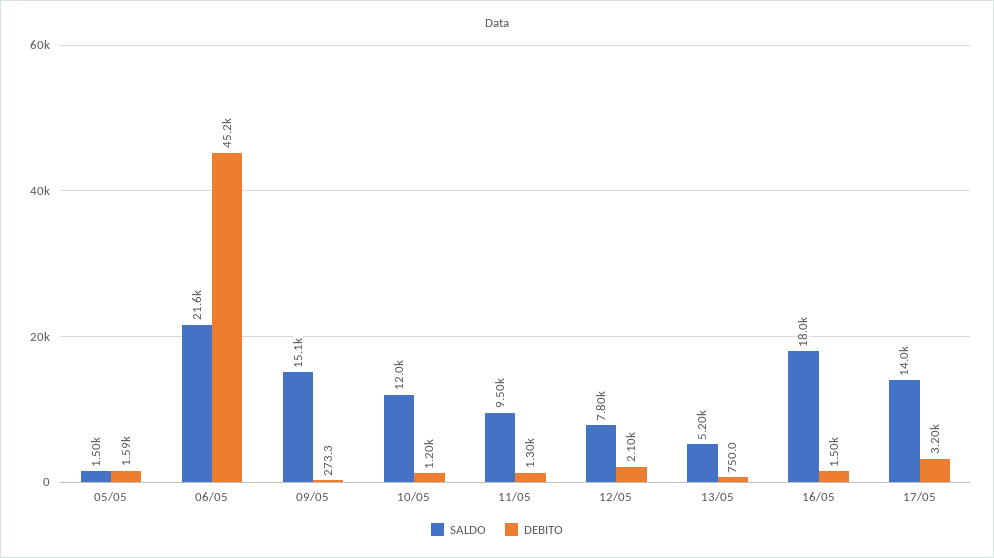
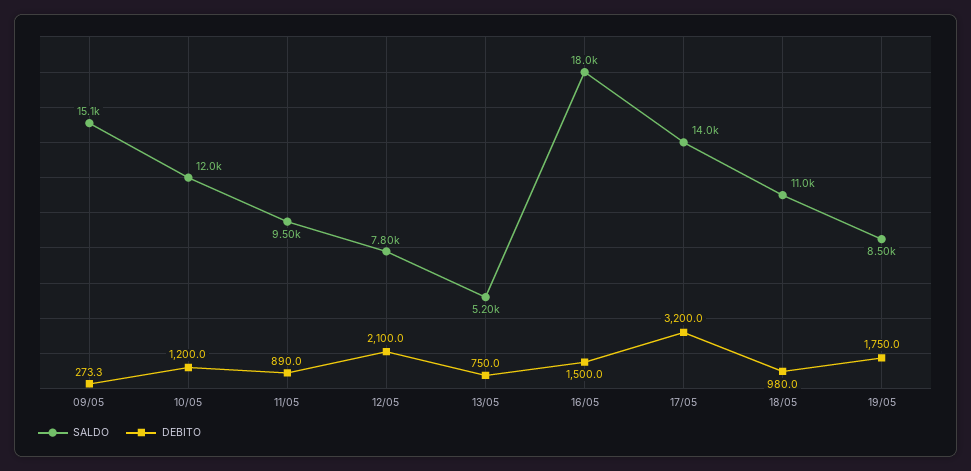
SALDO, 05/05: 1500 -> none
DEBITO, 05/05: 1590 -> none
SALDO, 06/05: 21600 -> none
DEBITO, 06/05: 45200 -> none
DEBITO, 11/05: 1300 -> 890
SALDO, 18/05: none -> 11000
DEBITO, 18/05: none -> 980
SALDO, 19/05: none -> 8500
DEBITO, 19/05: none -> 1750

